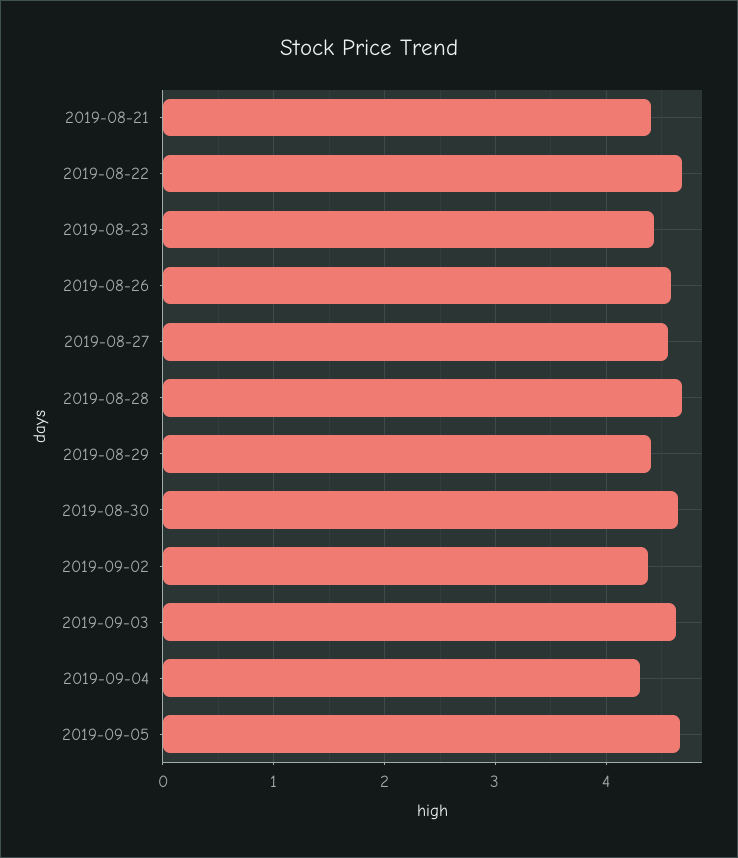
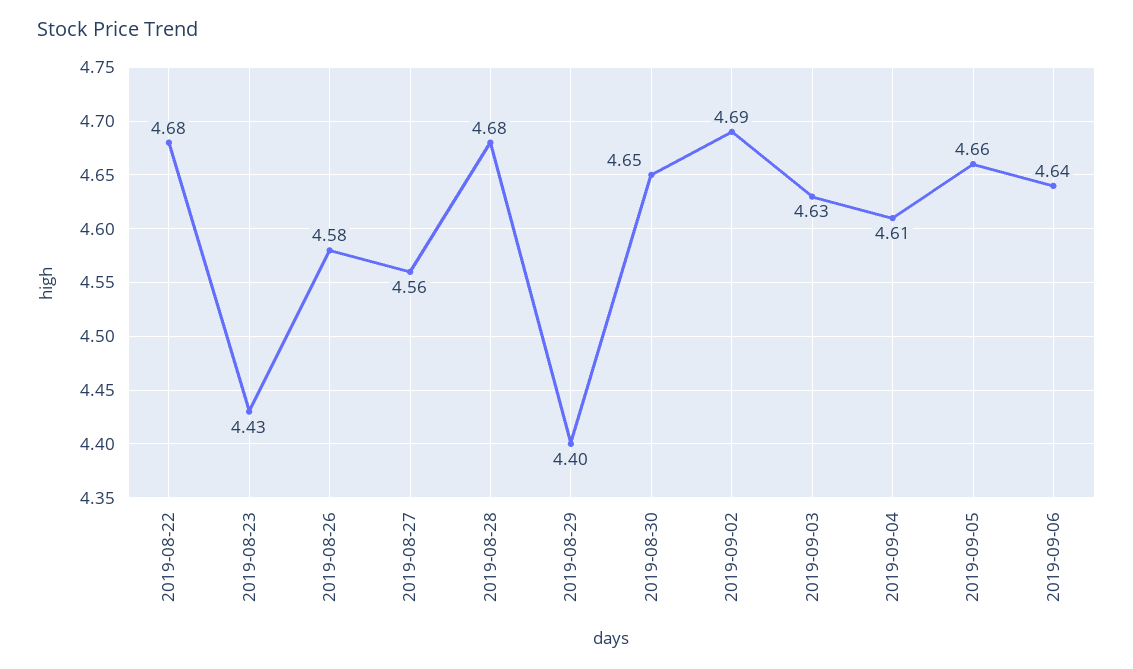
2019-08-21: 4.4 -> none
2019-09-02: 4.4 -> 4.69
2019-09-04: 4.3 -> 4.61
2019-09-06: none -> 4.64

